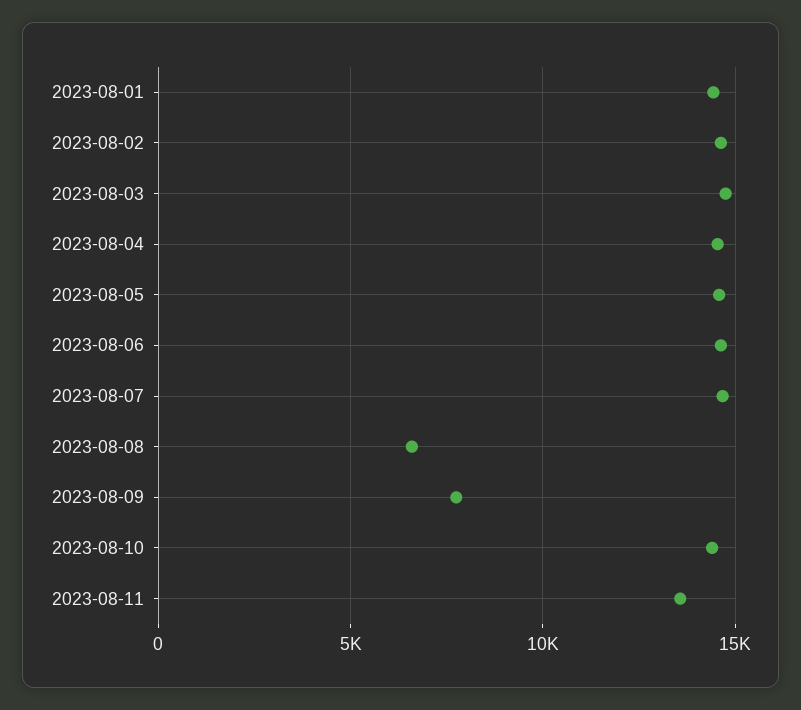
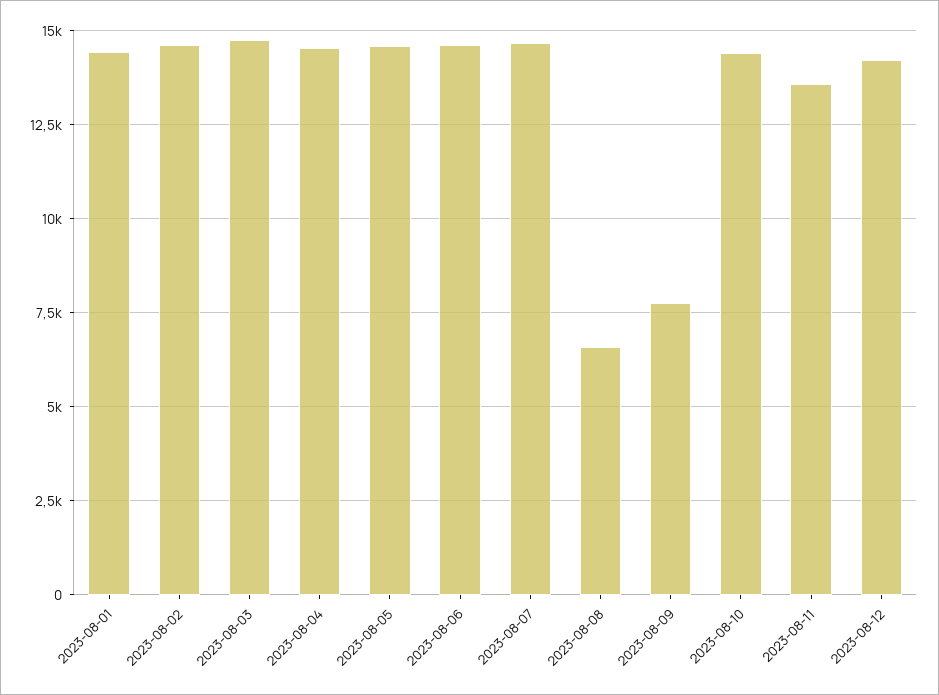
2023-08-12: none -> 14250

